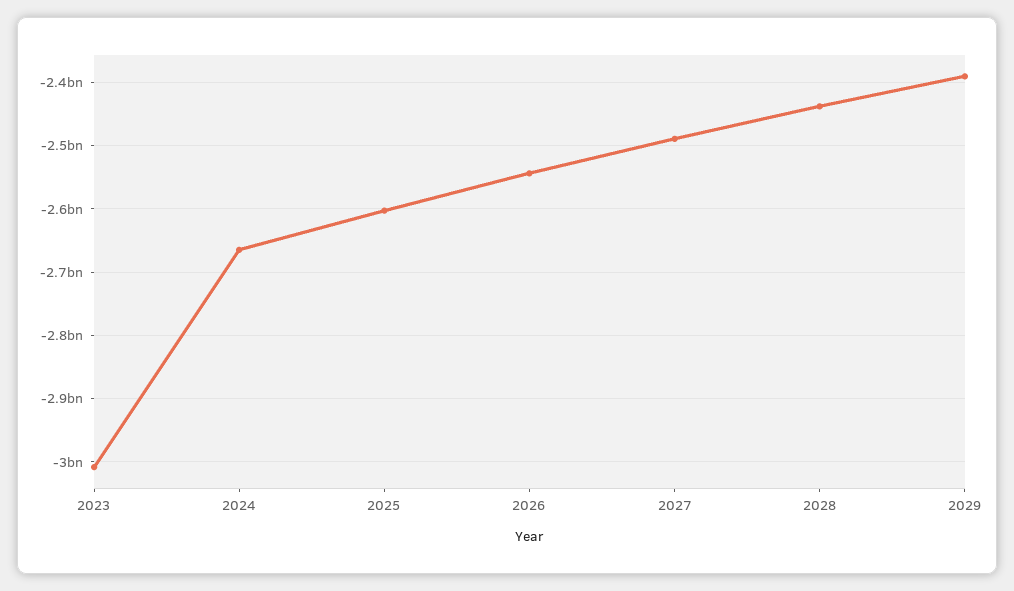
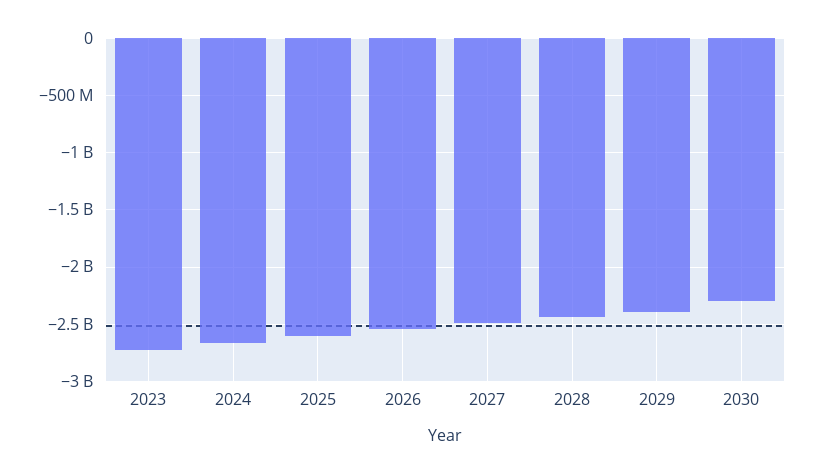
2023: -3010000000 -> -2700000000
2030: none -> -2300000000

